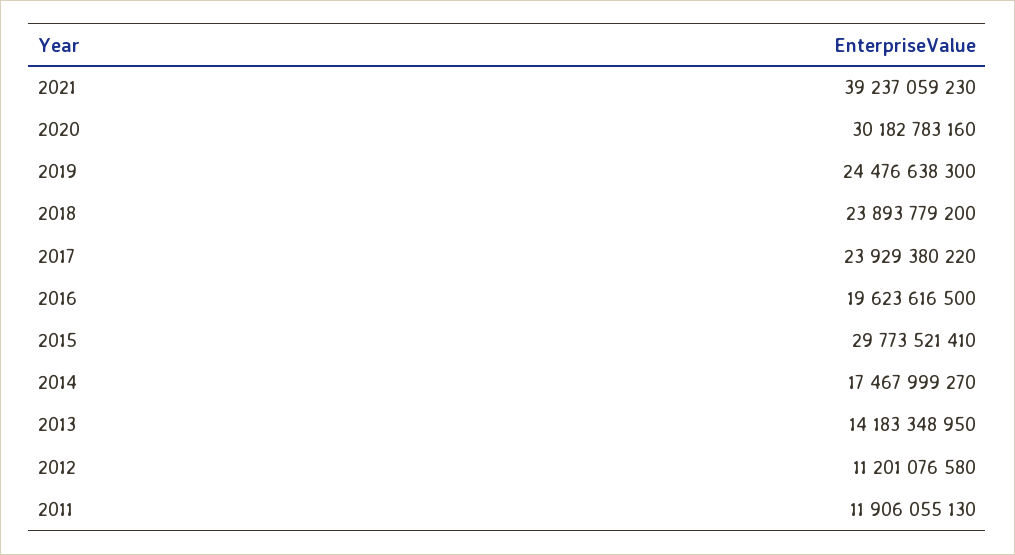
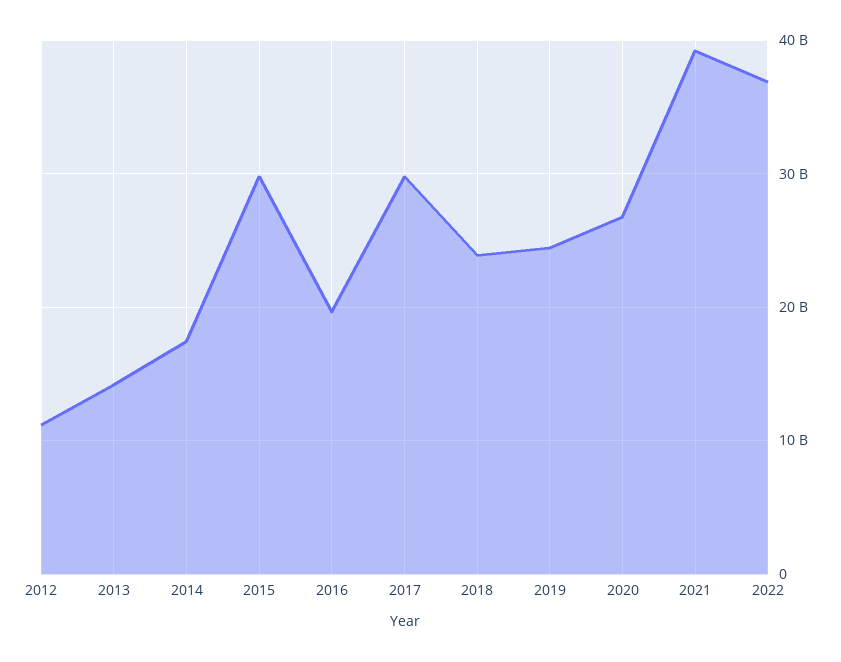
2020: 30182783160 -> 27000000000
2017: 23929380220 -> 30000000000
2011: 11906055130 -> none
2022: none -> 37000000000

